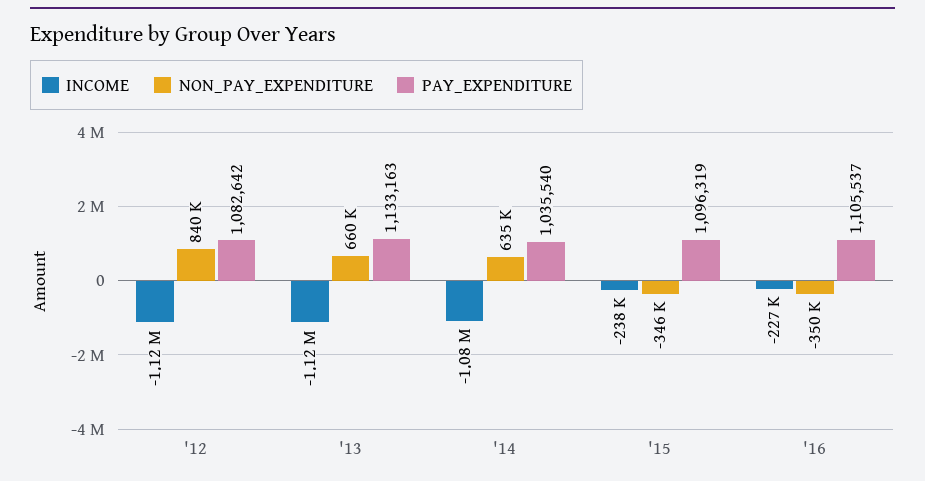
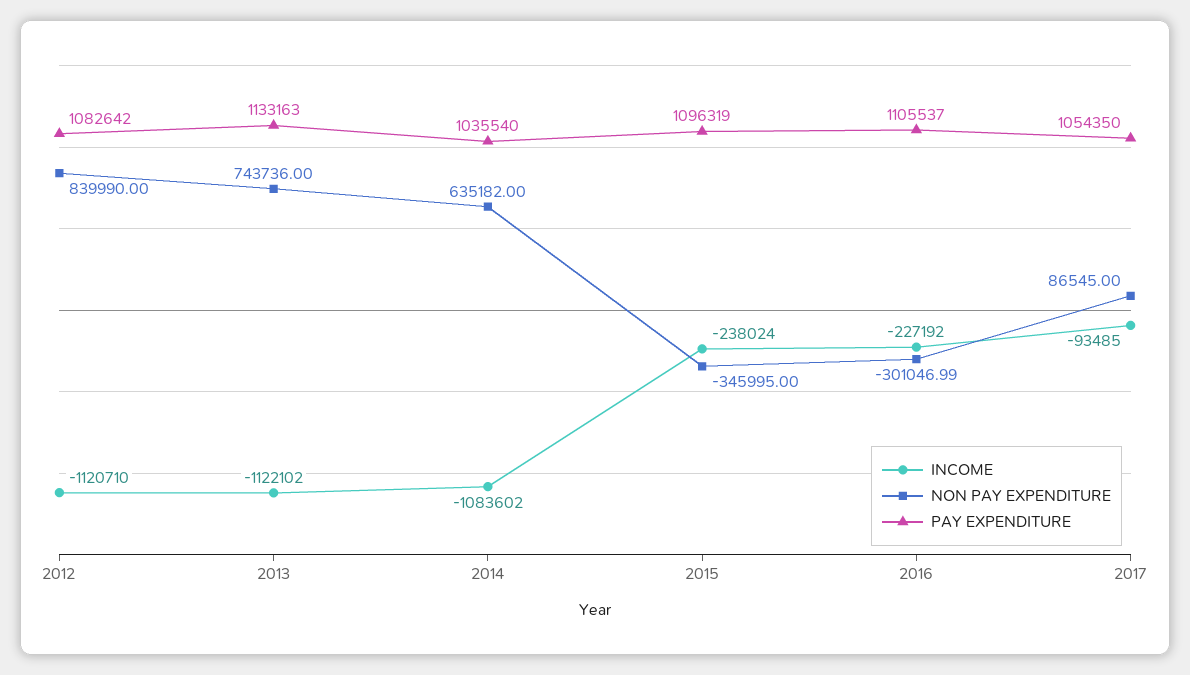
NON_PAY_EXPENDITURE, '13: 660000 -> 743736
NON_PAY_EXPENDITURE, '16: -350000 -> -301046.99
INCOME, 2017: none -> -93485
NON_PAY_EXPENDITURE, 2017: none -> 86545
PAY_EXPENDITURE, 2017: none -> 1054350

